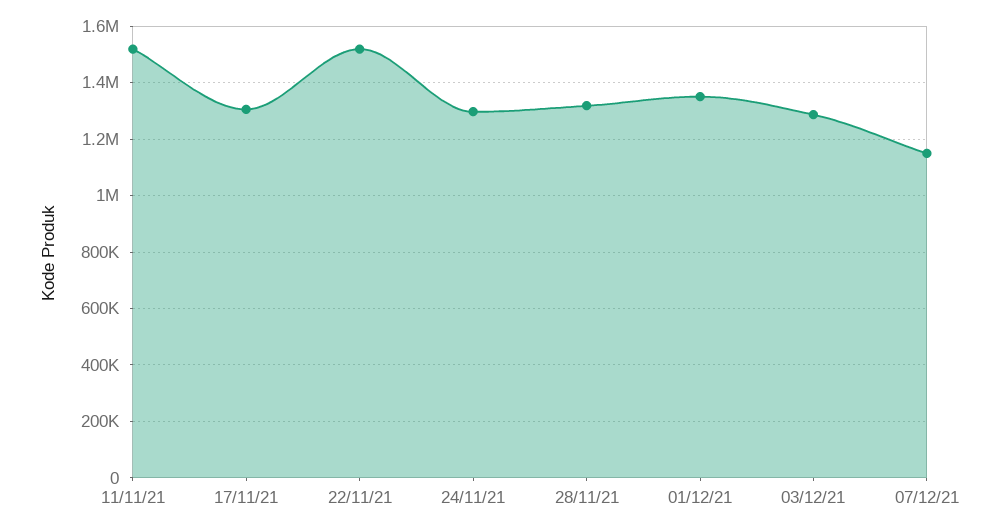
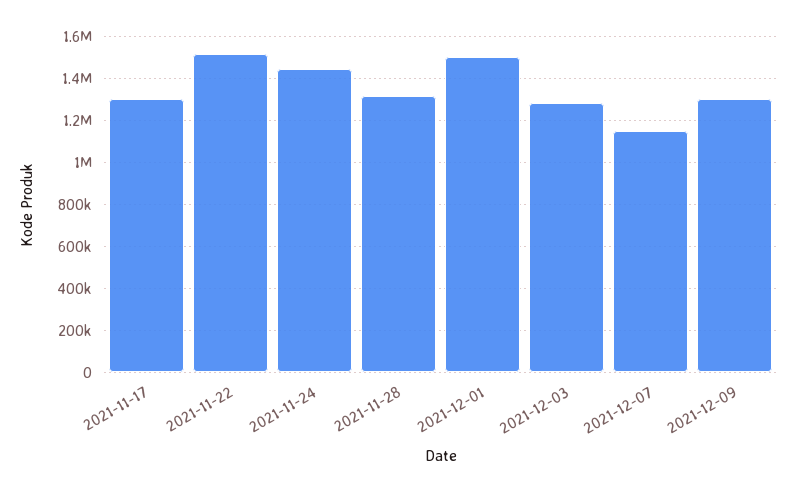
11/11/21: 1525000 -> none
24/11/21: 1300000 -> 1450000
01/12/21: 1350000 -> 1500000
2021-12-09: none -> 1300000

